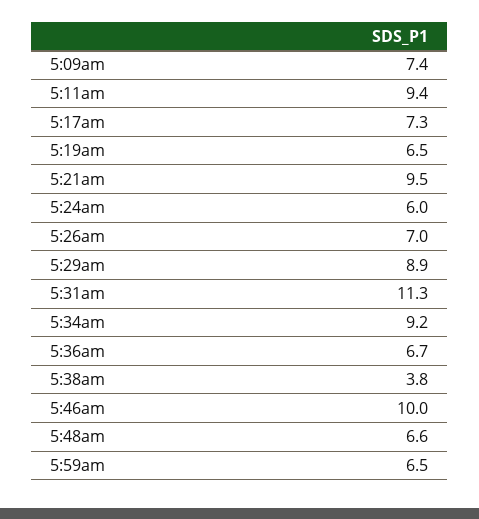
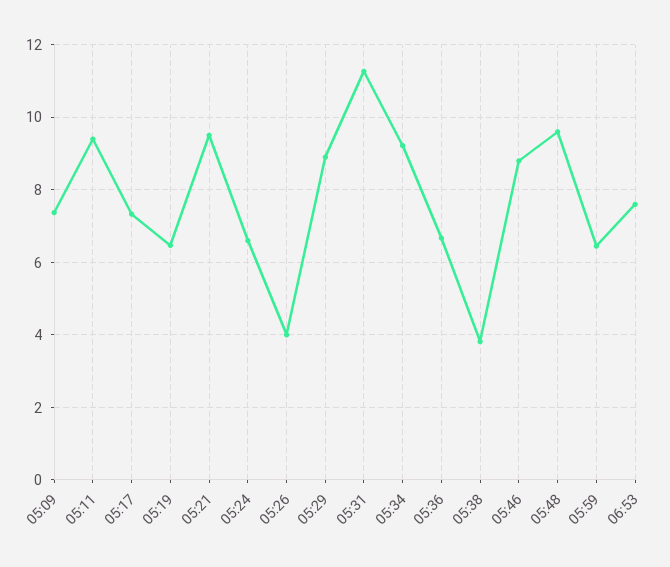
5:24am: 6 -> 6.6
5:26am: 7 -> 4
5:46am: 10 -> 8.8
5:48am: 6.6 -> 9.6
06:53: none -> 7.6

